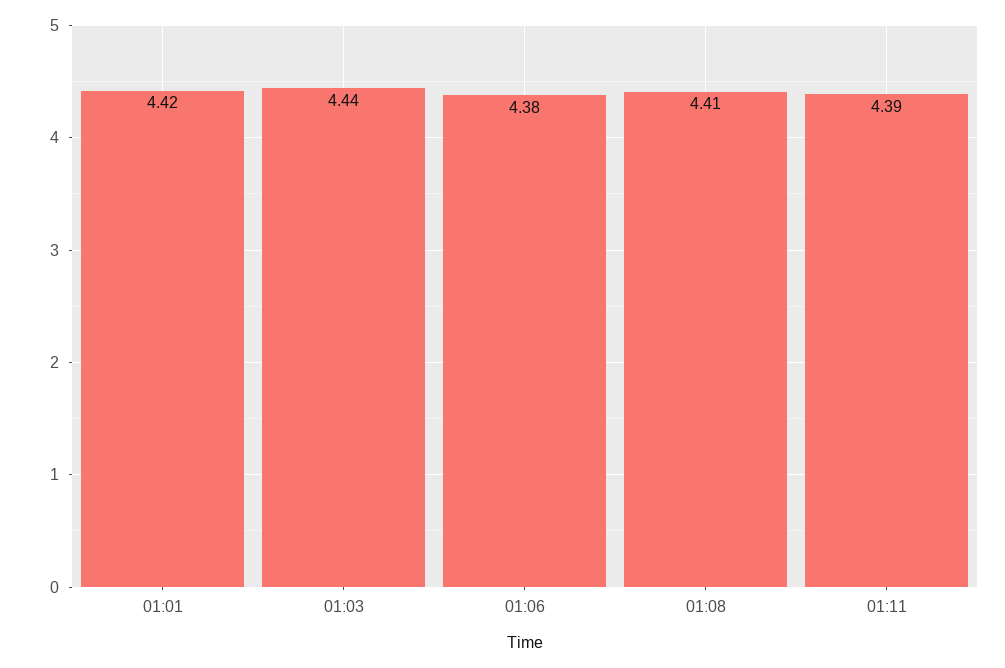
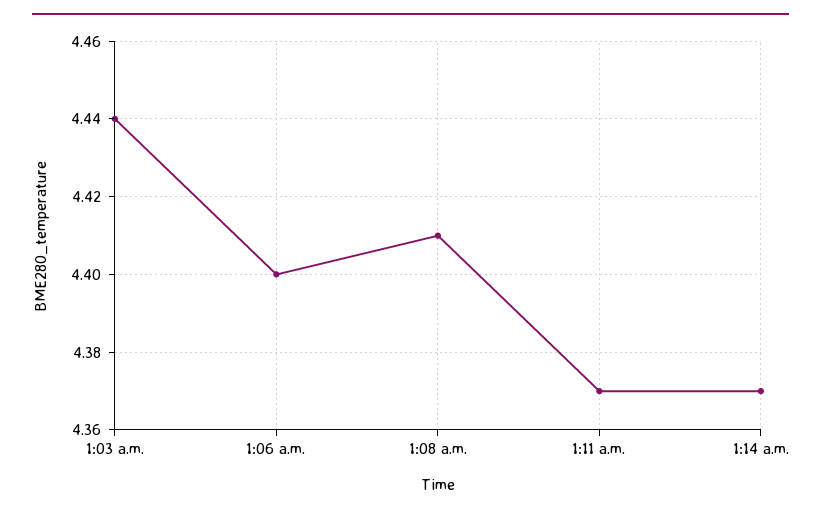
01:01: 4.42 -> none
01:06: 4.38 -> 4.4
01:11: 4.39 -> 4.37
1:14 a.m.: none -> 4.37

